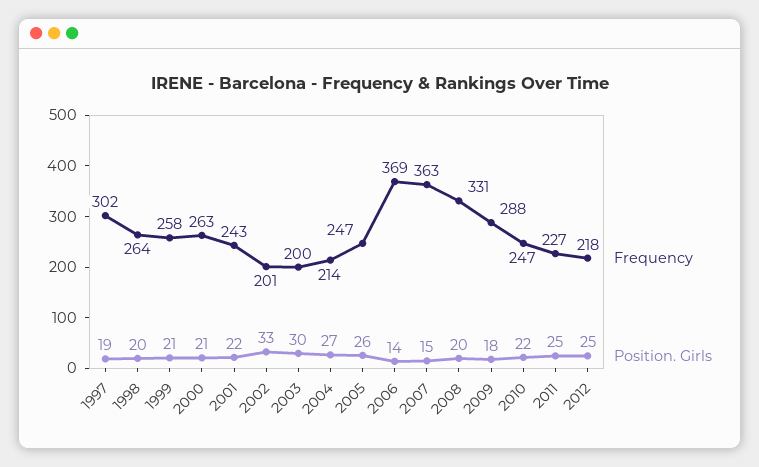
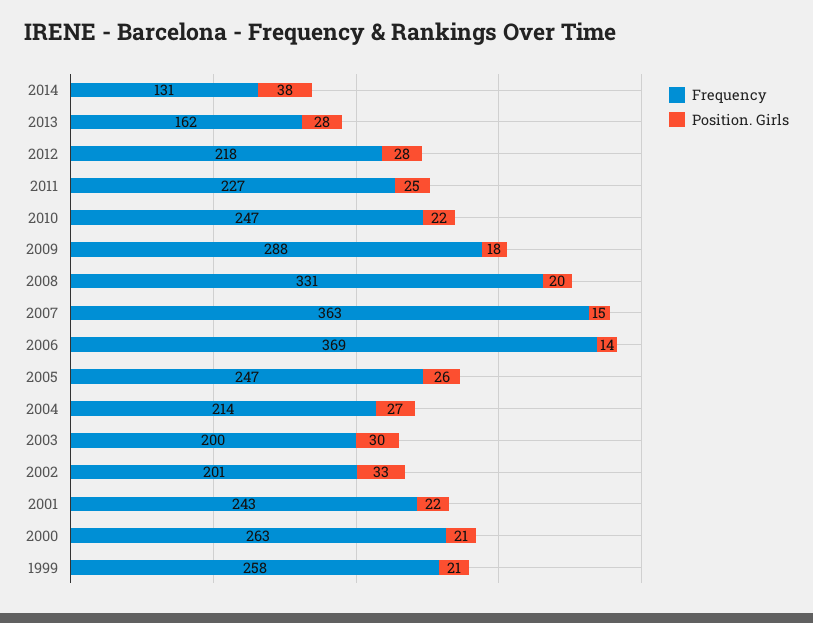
Frequency, 1997: 302 -> none
Position. Girls, 1997: 19 -> none
Frequency, 1998: 264 -> none
Position. Girls, 1998: 20 -> none
Position. Girls, 2012: 25 -> 28
Frequency, 2014: none -> 131
Position. Girls, 2014: none -> 38
Frequency, 2013: none -> 162
Position. Girls, 2013: none -> 28

